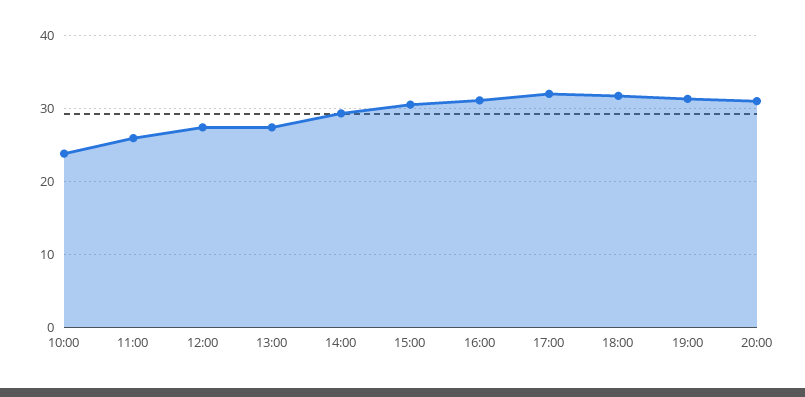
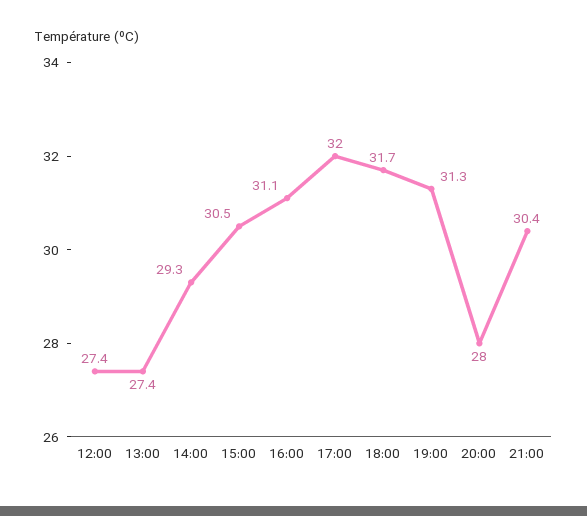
10:00: 24 -> none
11:00: 26 -> none
20:00: 31 -> 28
21:00: none -> 30.4

